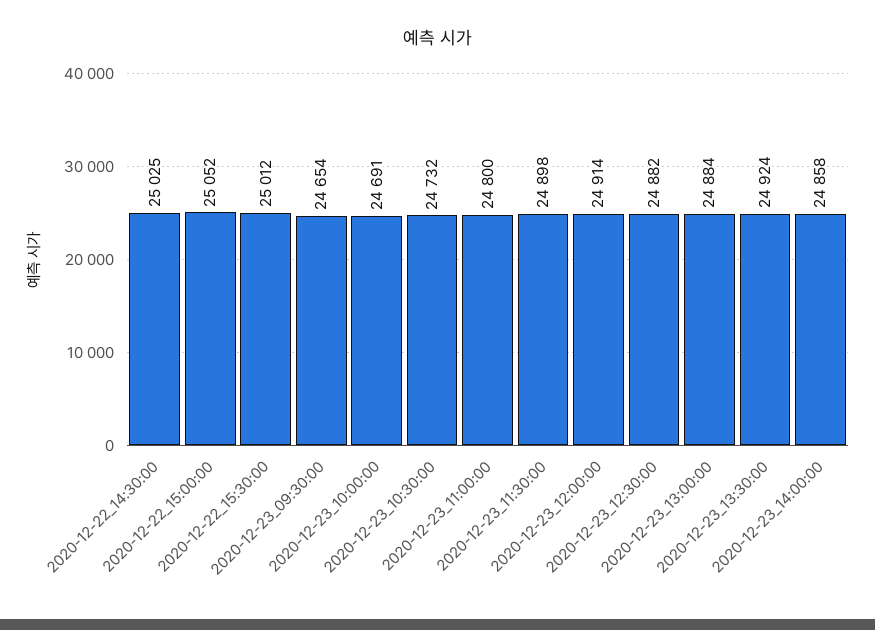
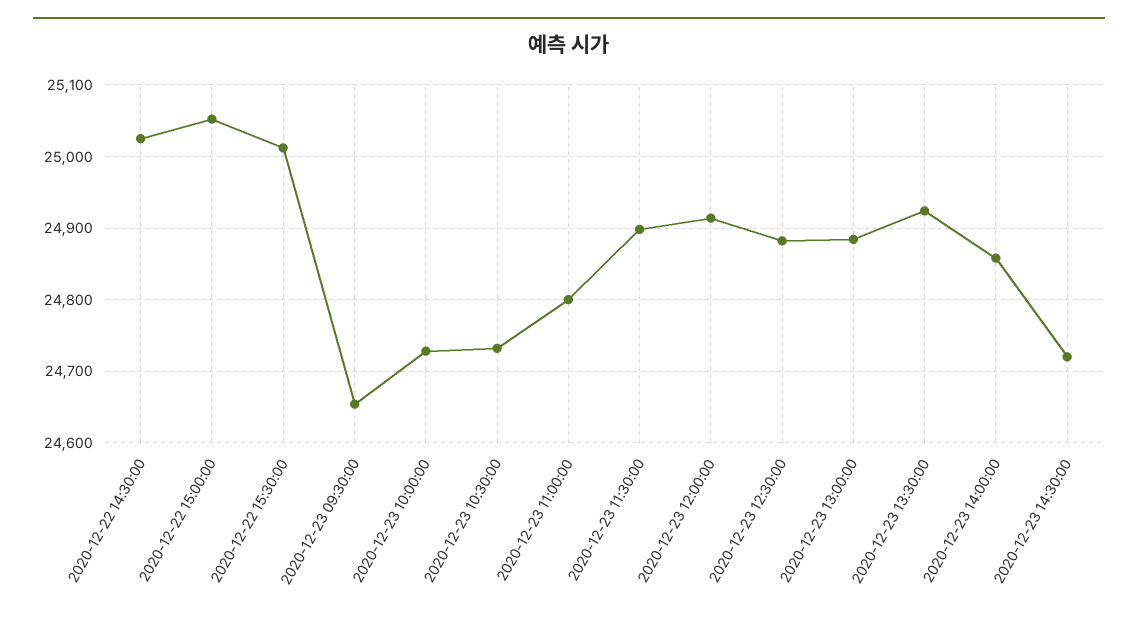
2020-12-23_10:00:00: 24691 -> 24730
2020-12-23 14:30:00: none -> 24720

